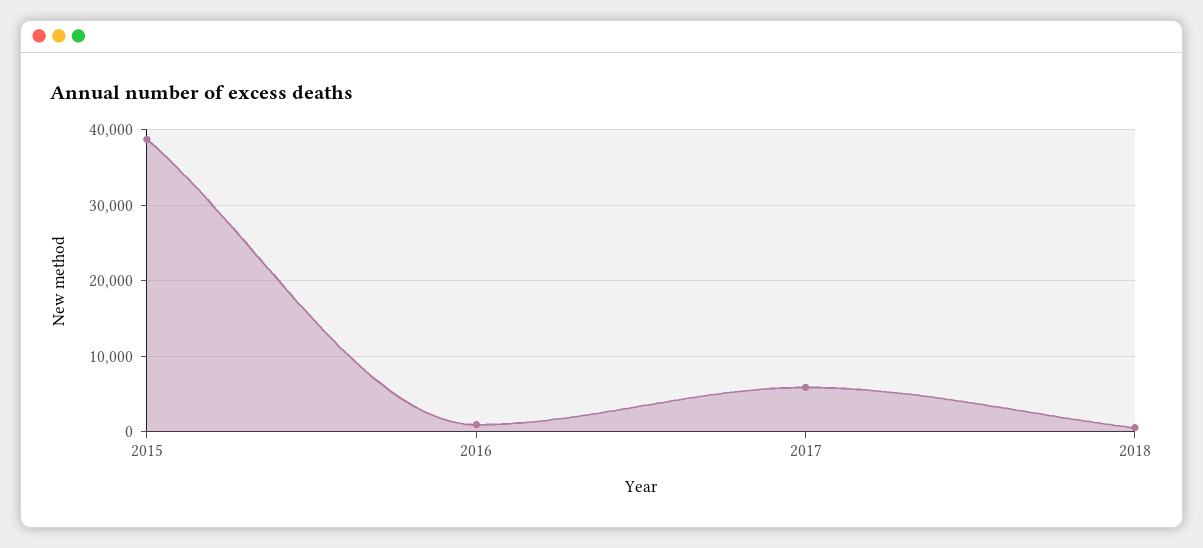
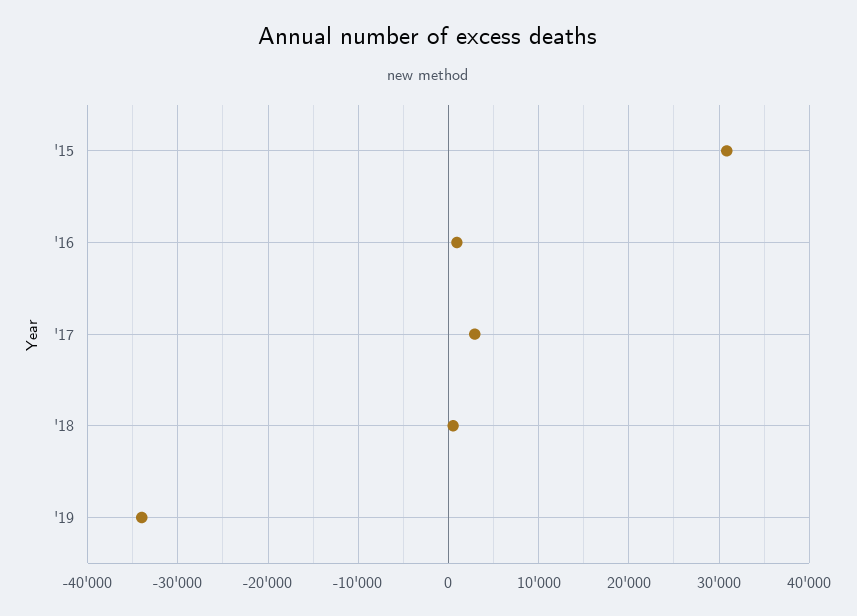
2015: 39000 -> 31000
2017: 6000 -> 3000
'19: none -> -34000

